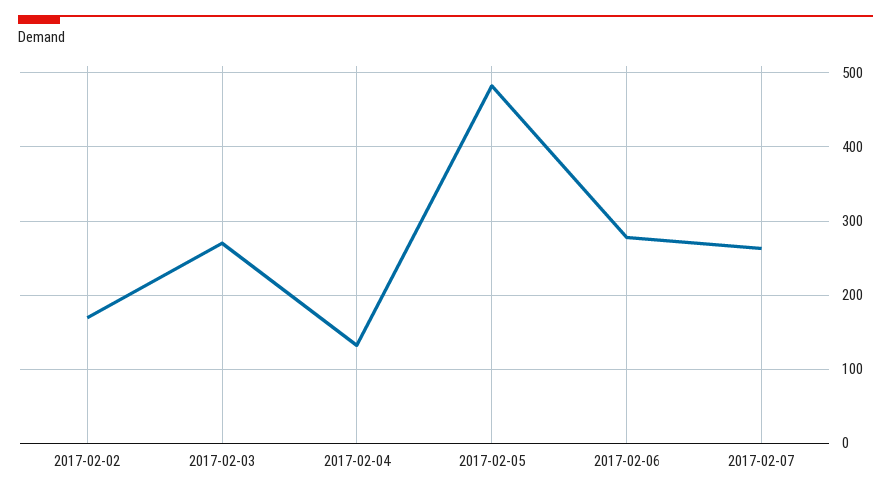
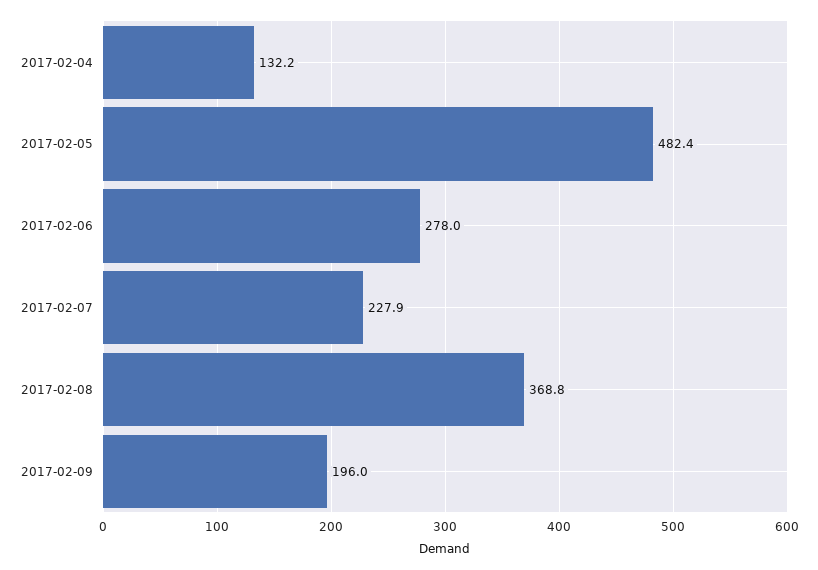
2017-02-02: 170 -> none
2017-02-03: 270 -> none
2017-02-07: 260 -> 227.9
2017-02-08: none -> 368.8
2017-02-09: none -> 196

